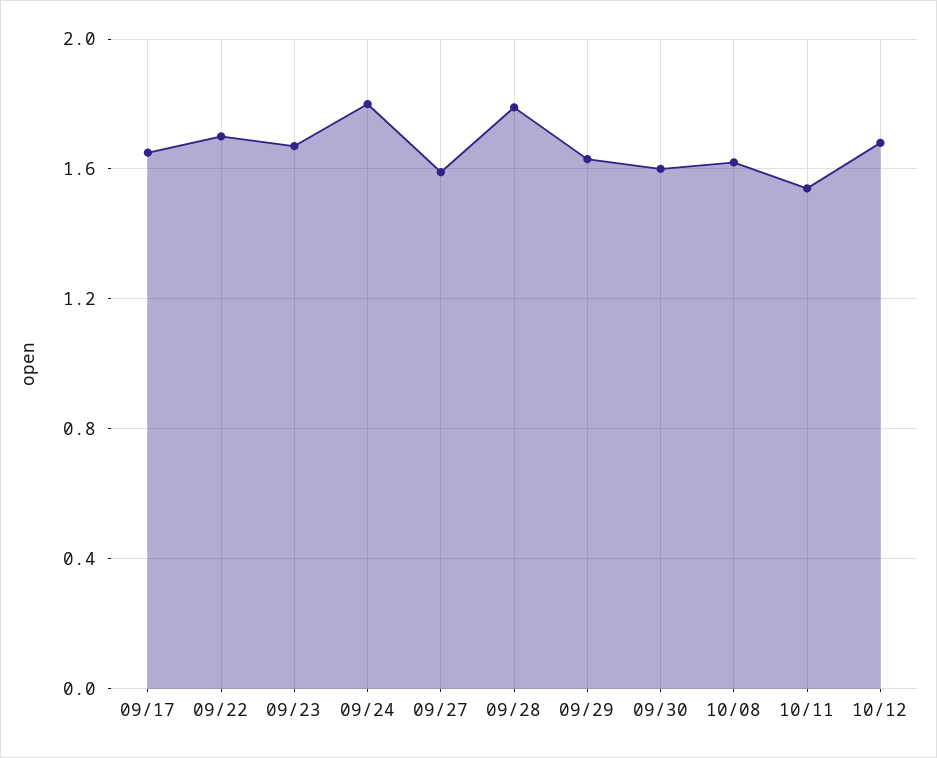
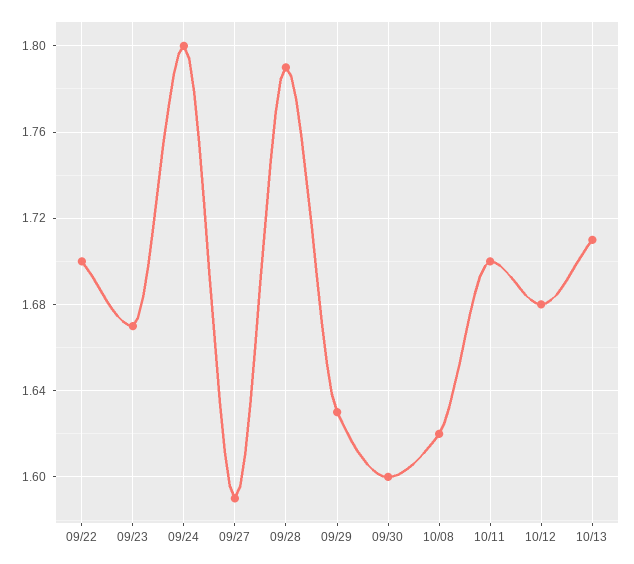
09/17: 1.65 -> none
10/11: 1.55 -> 1.7
10/13: none -> 1.71

